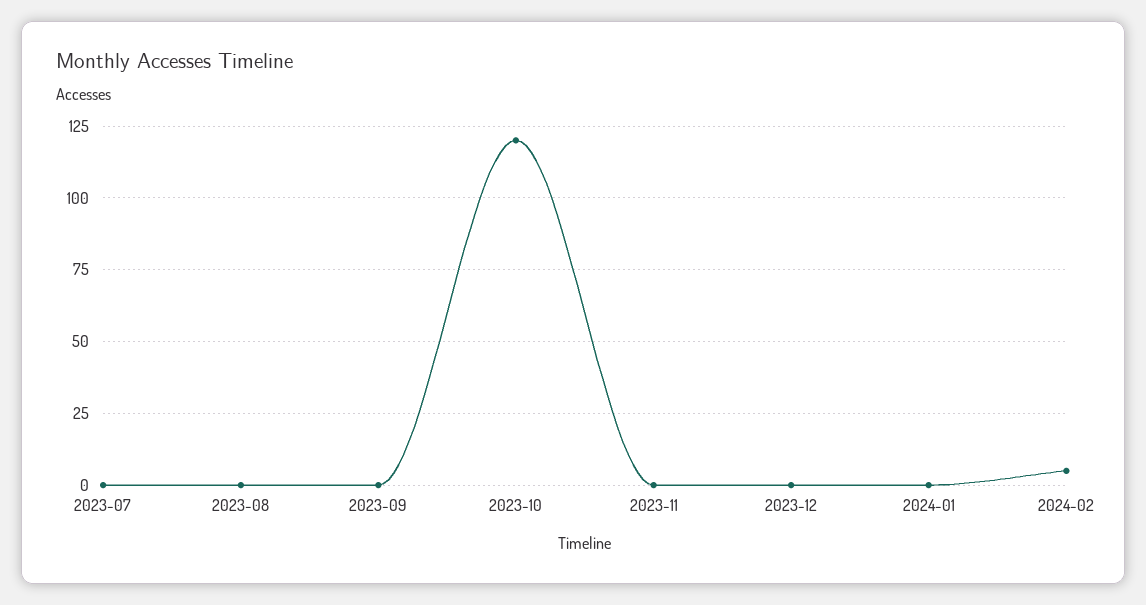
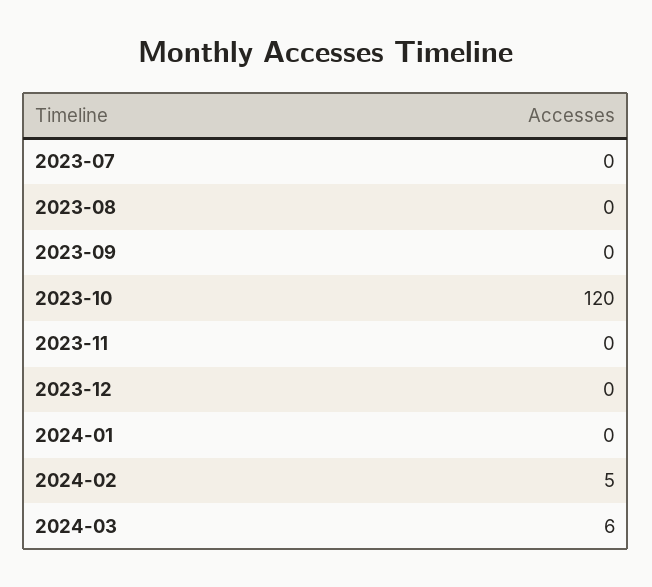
2024-03: none -> 6

